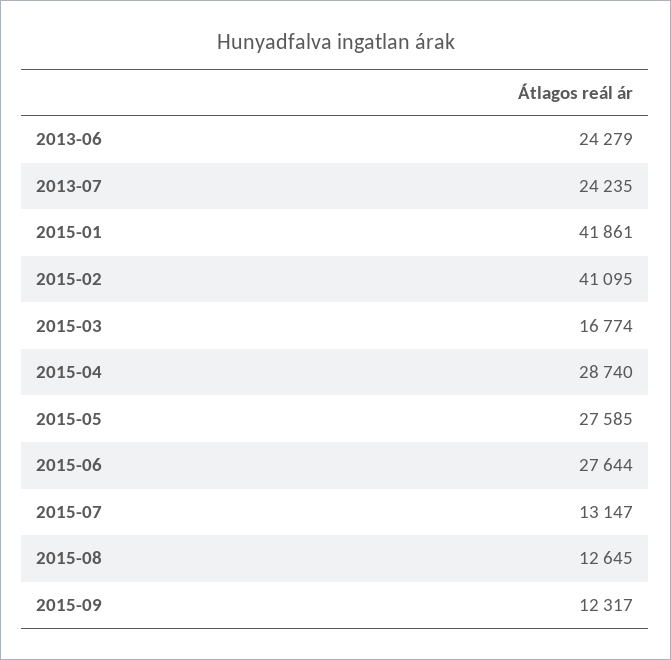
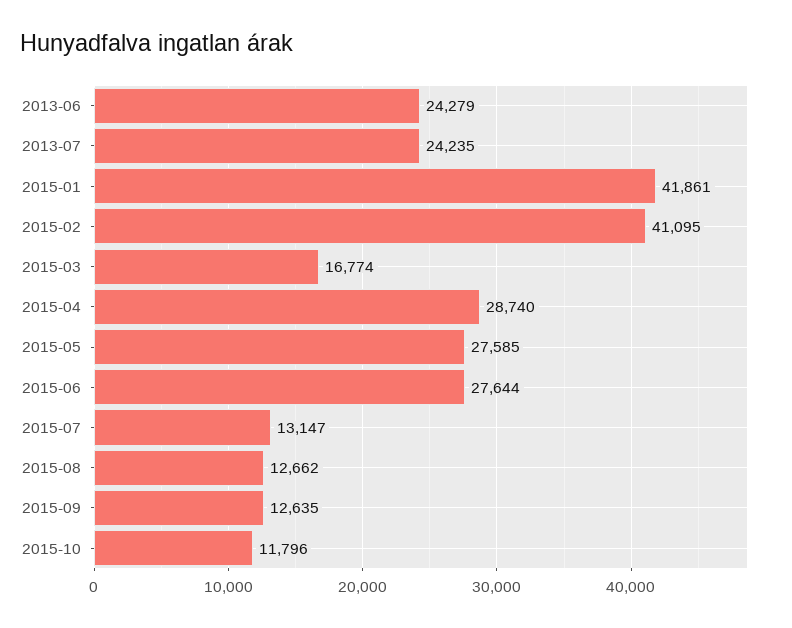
2015-08: 12645 -> 12662
2015-09: 12317 -> 12635
2015-10: none -> 11796

